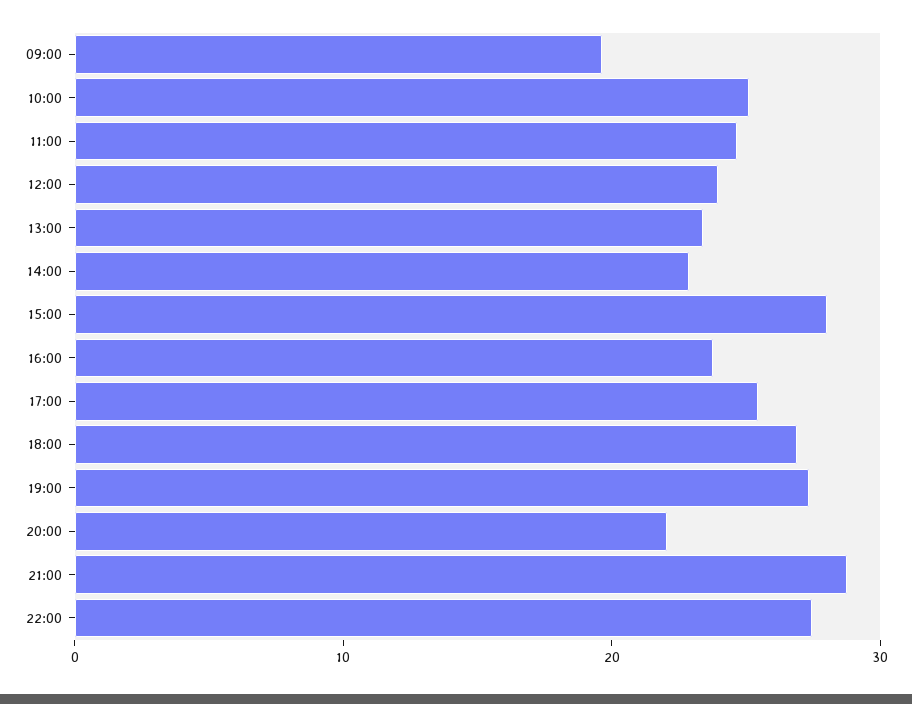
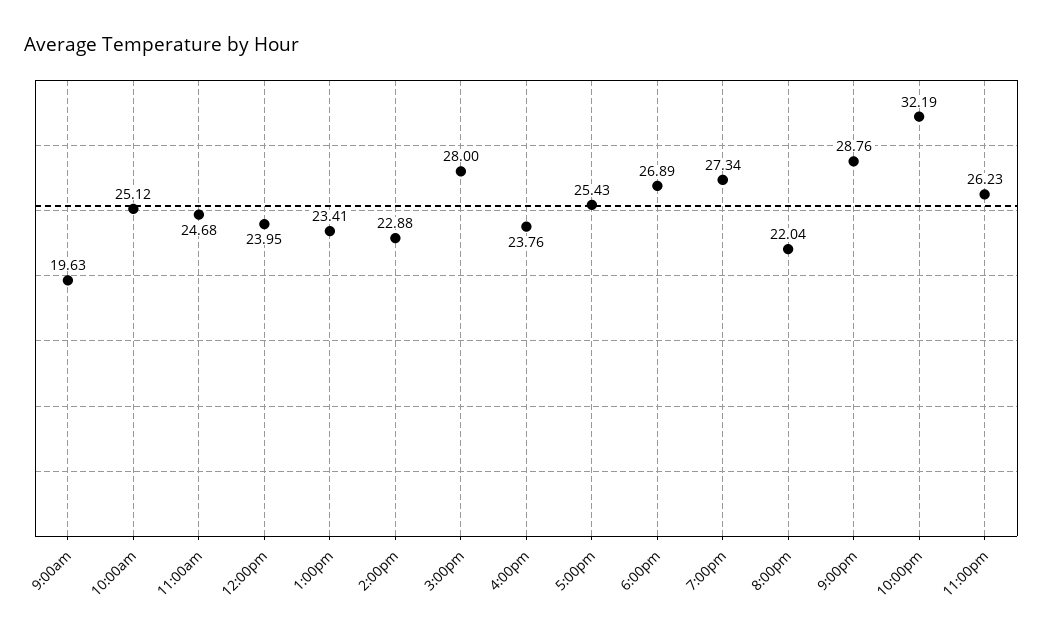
22:00: 28 -> 32.19
11:00pm: none -> 26.23

